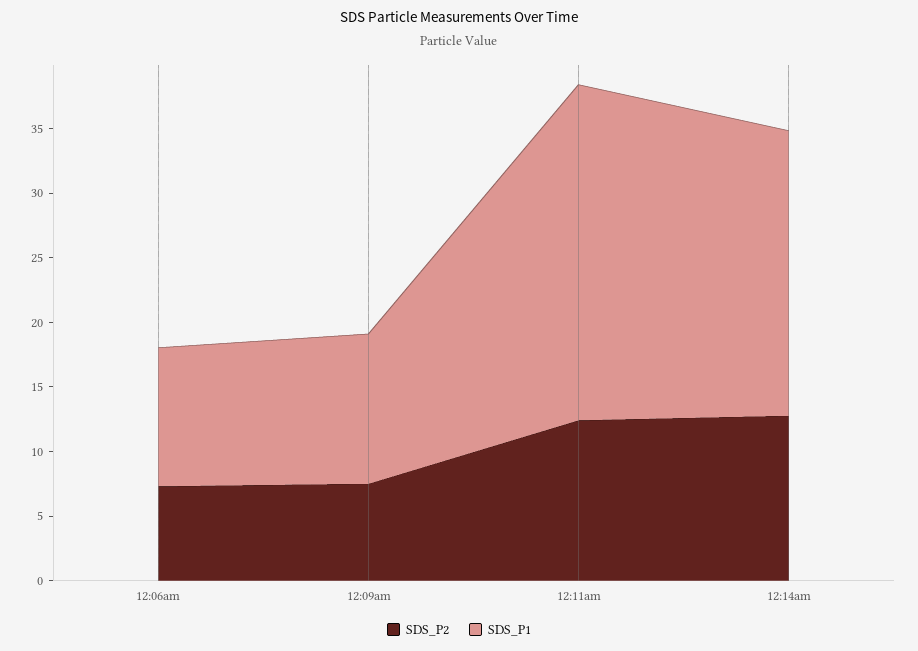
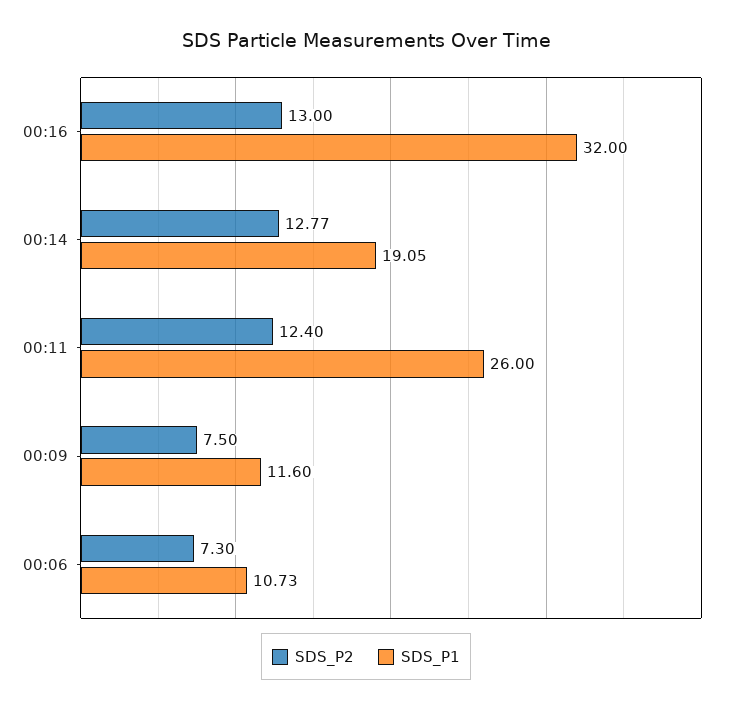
SDS_P1, 12:14am: 22 -> 19.05
SDS_P2, 00:16: none -> 13
SDS_P1, 00:16: none -> 32

